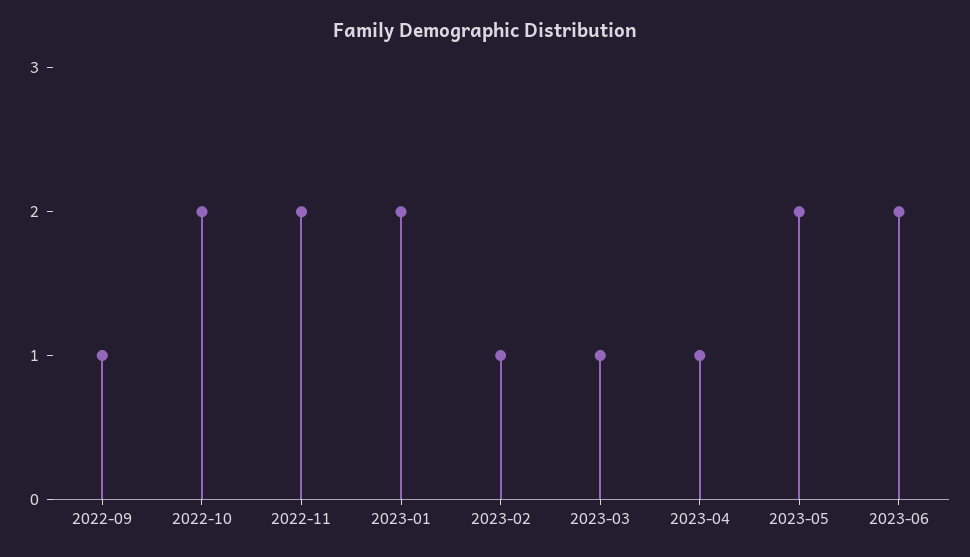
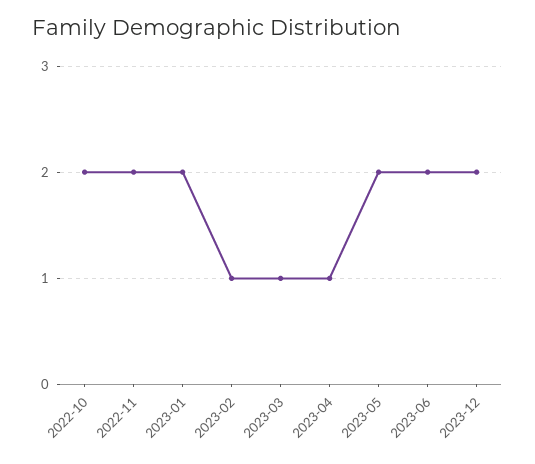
2022-09: 1 -> none
2023-12: none -> 2

